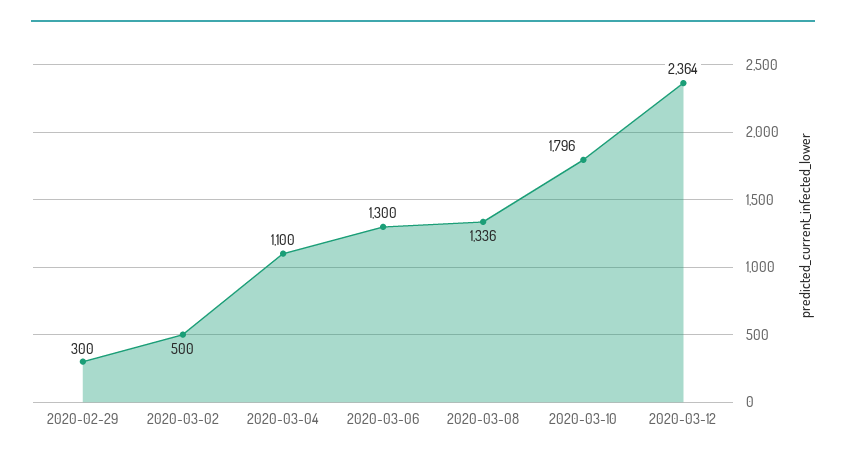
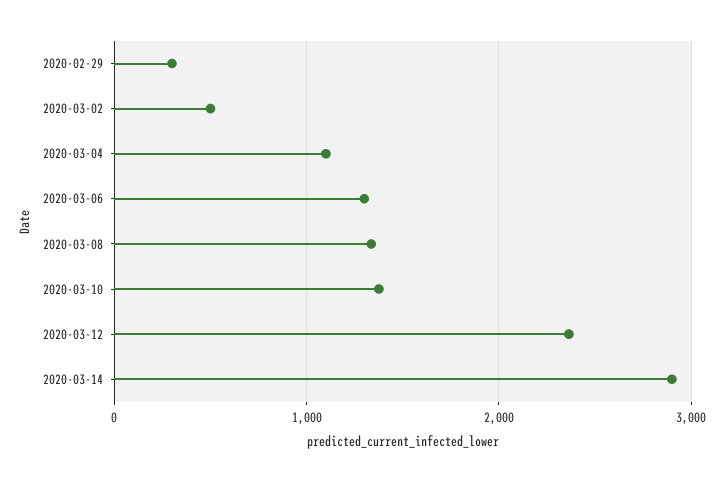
2020-03-10: 1796 -> 1400
2020-03-14: none -> 2900

